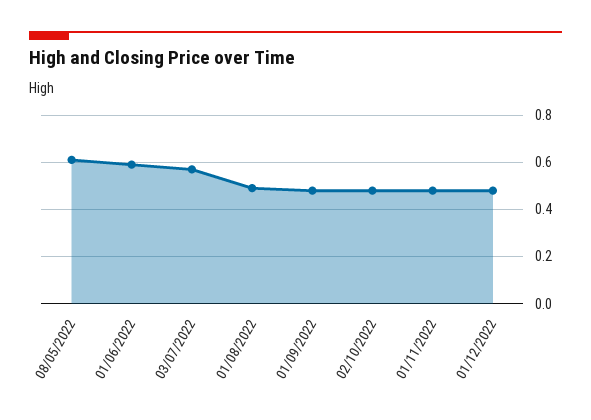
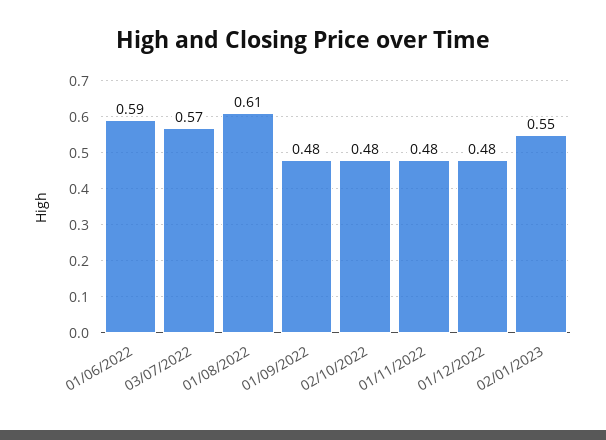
08/05/2022: 0.6 -> none
01/08/2022: 0.5 -> 0.61
02/01/2023: none -> 0.55

